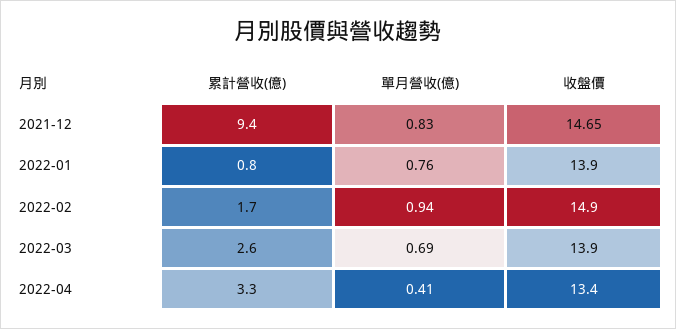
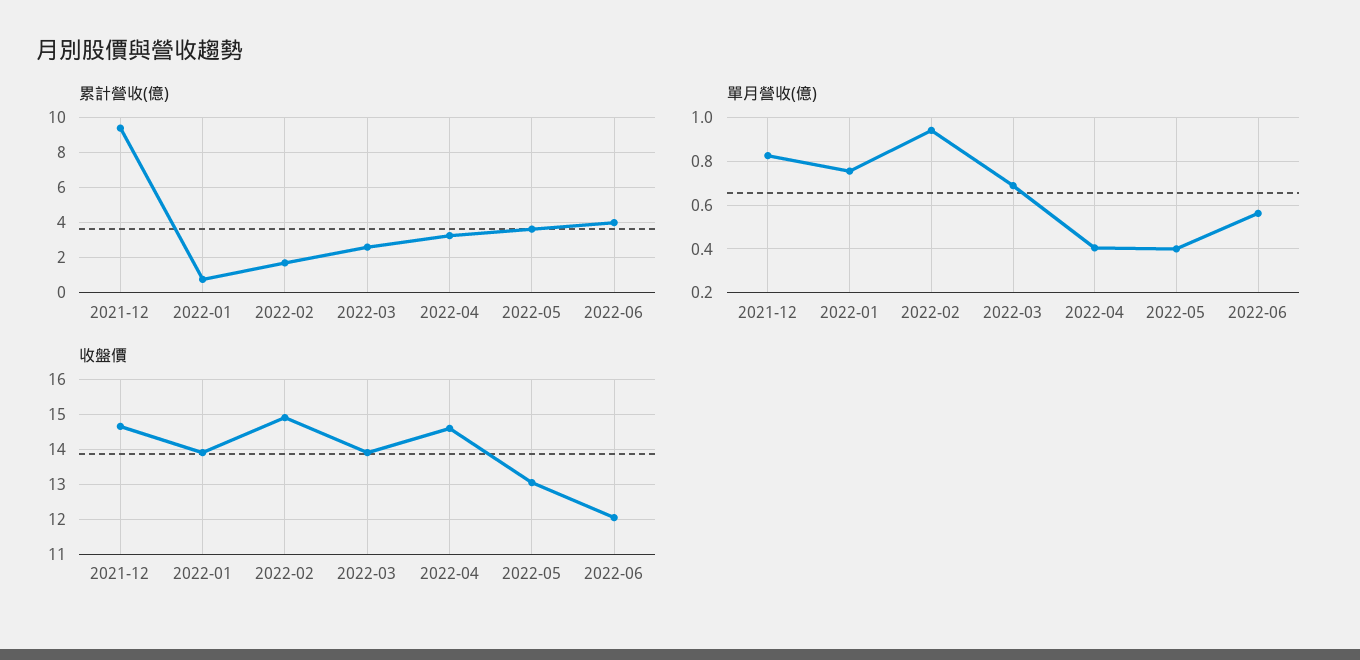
收盤價, 2022-04: 13.4 -> 14.6
累計營收(億), 2022-05: none -> 3.5
累計營收(億), 2022-06: none -> 4
單月營收(億), 2022-05: none -> 0.4
單月營收(億), 2022-06: none -> 0.55
收盤價, 2022-05: none -> 13
收盤價, 2022-06: none -> 12

